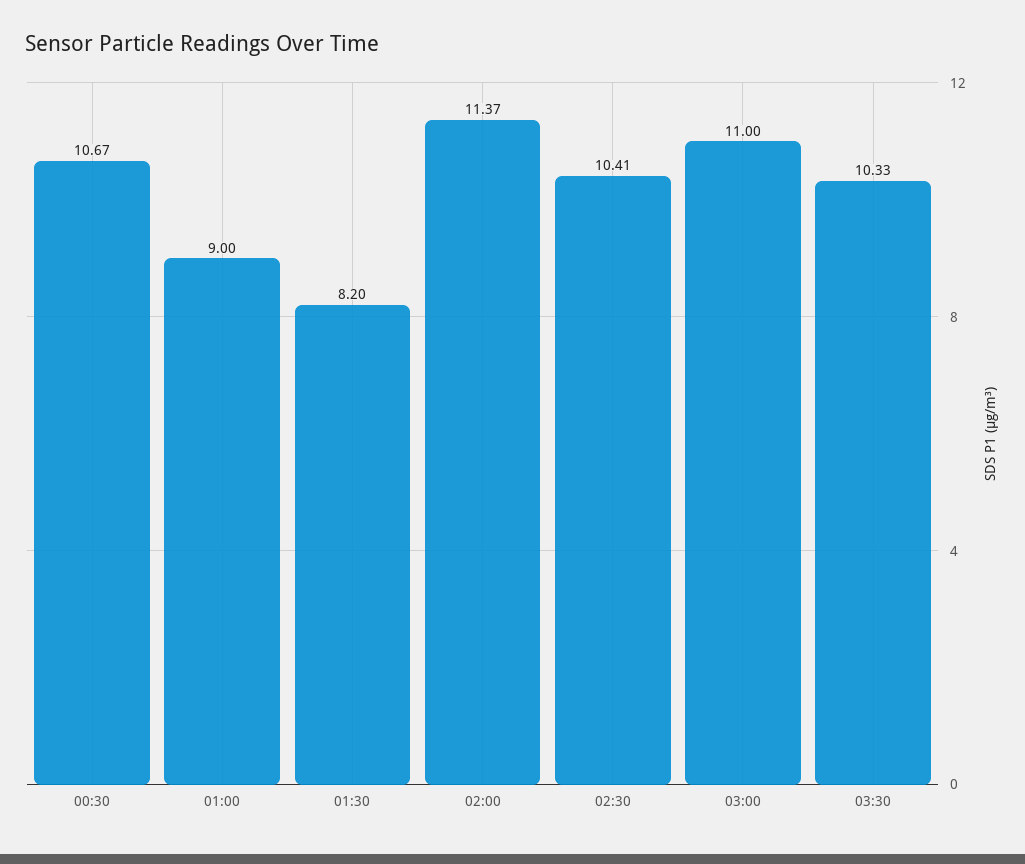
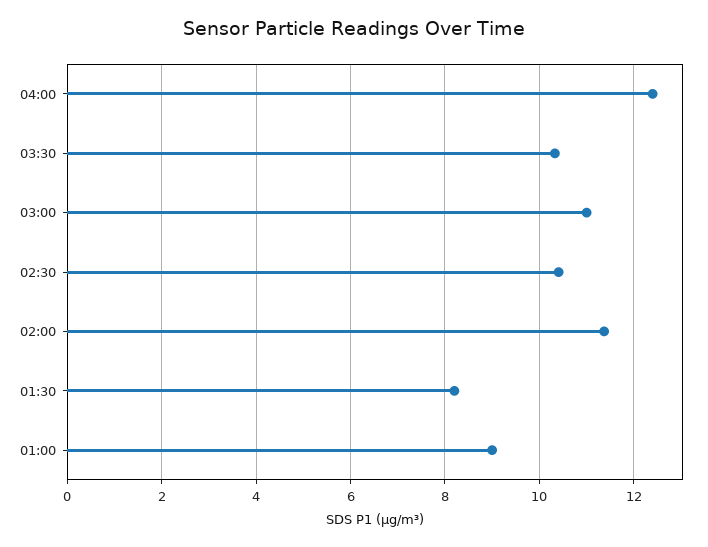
00:30: 10.67 -> none
04:00: none -> 12.4

